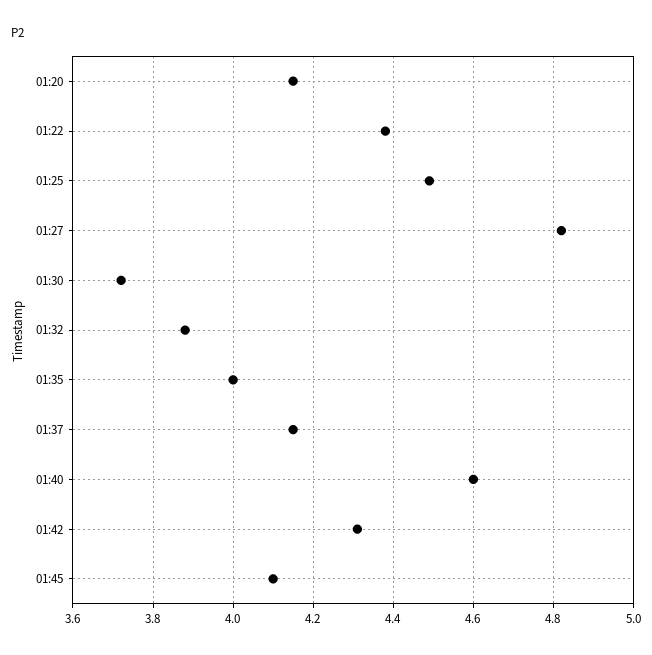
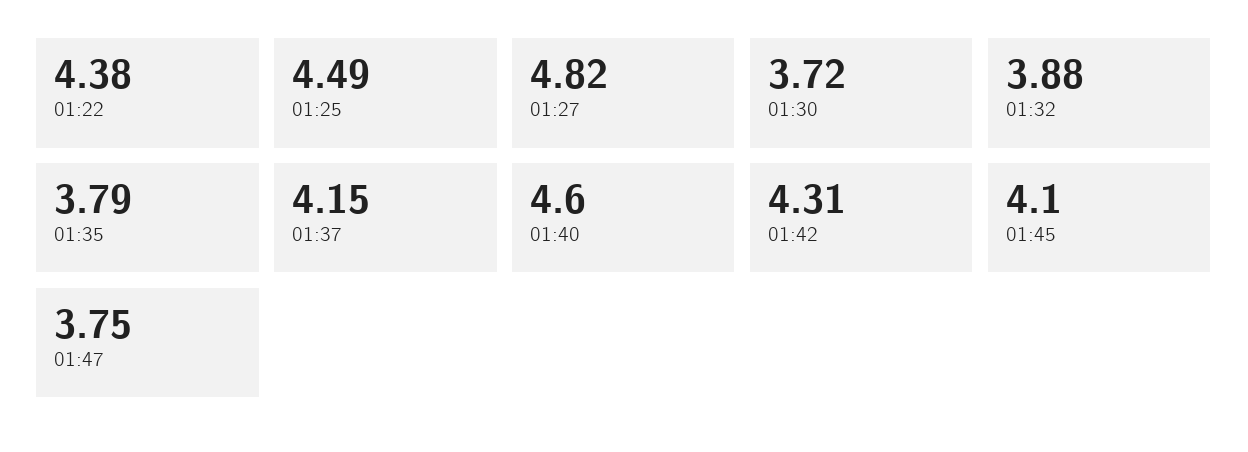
01:20: 4.15 -> none
01:35: 4 -> 3.79
01:47: none -> 3.75

